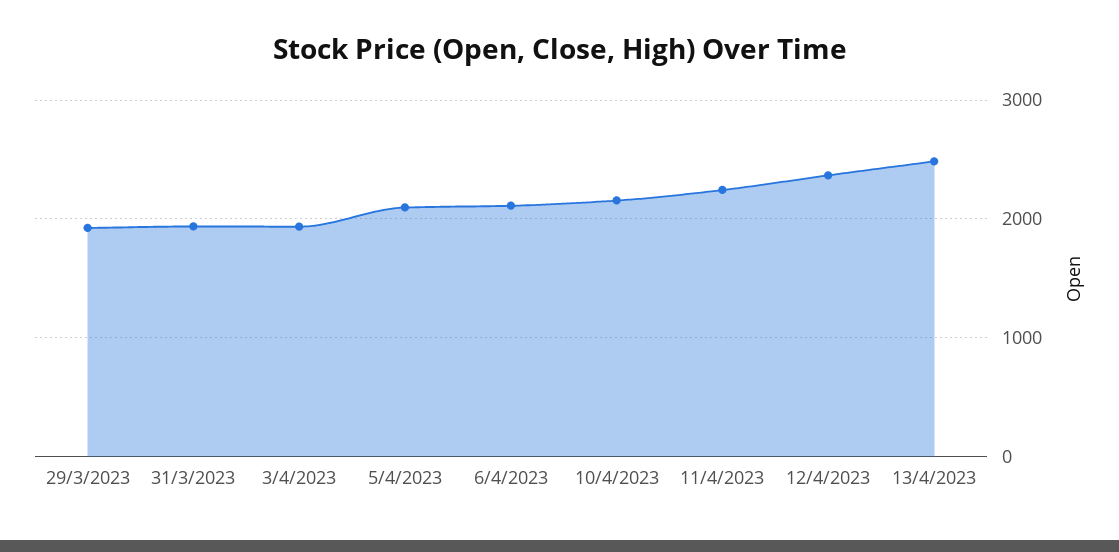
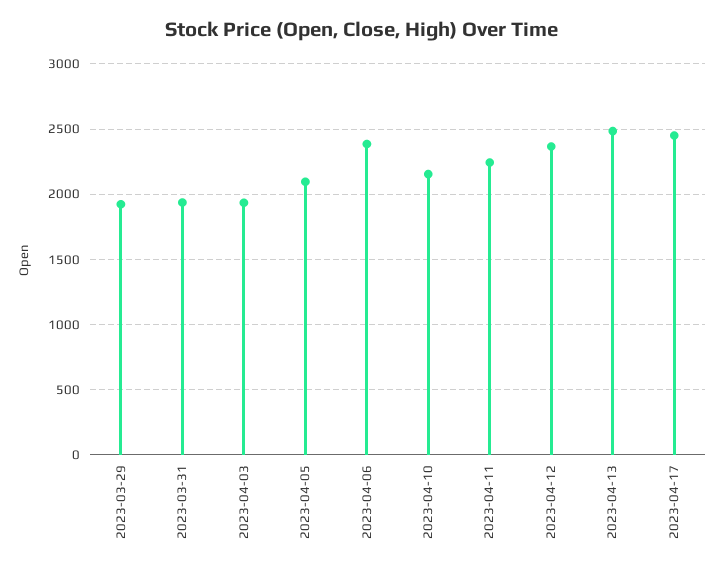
6/4/2023: 2100 -> 2400
2023-04-17: none -> 2450

